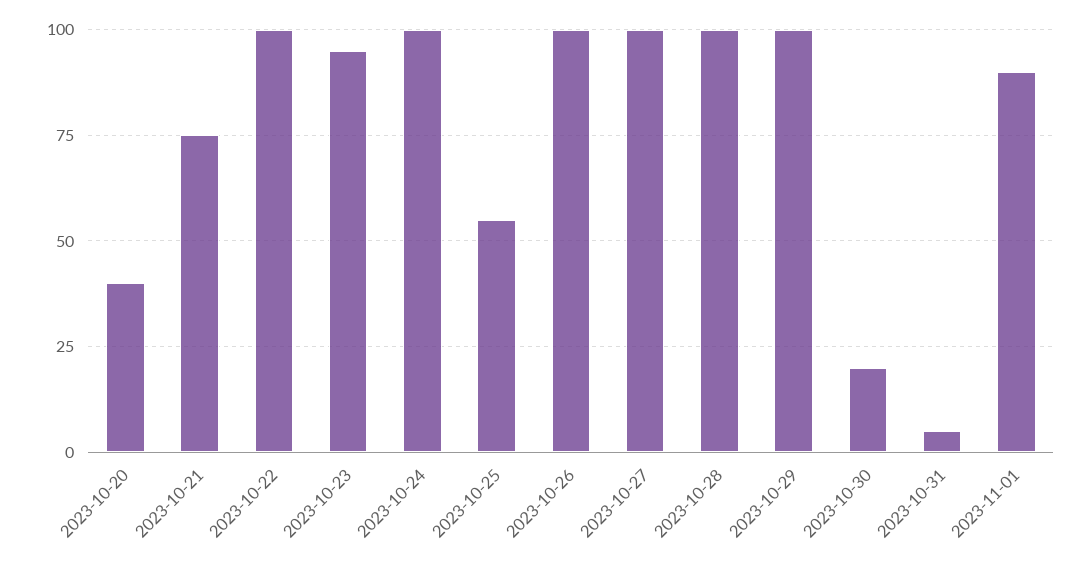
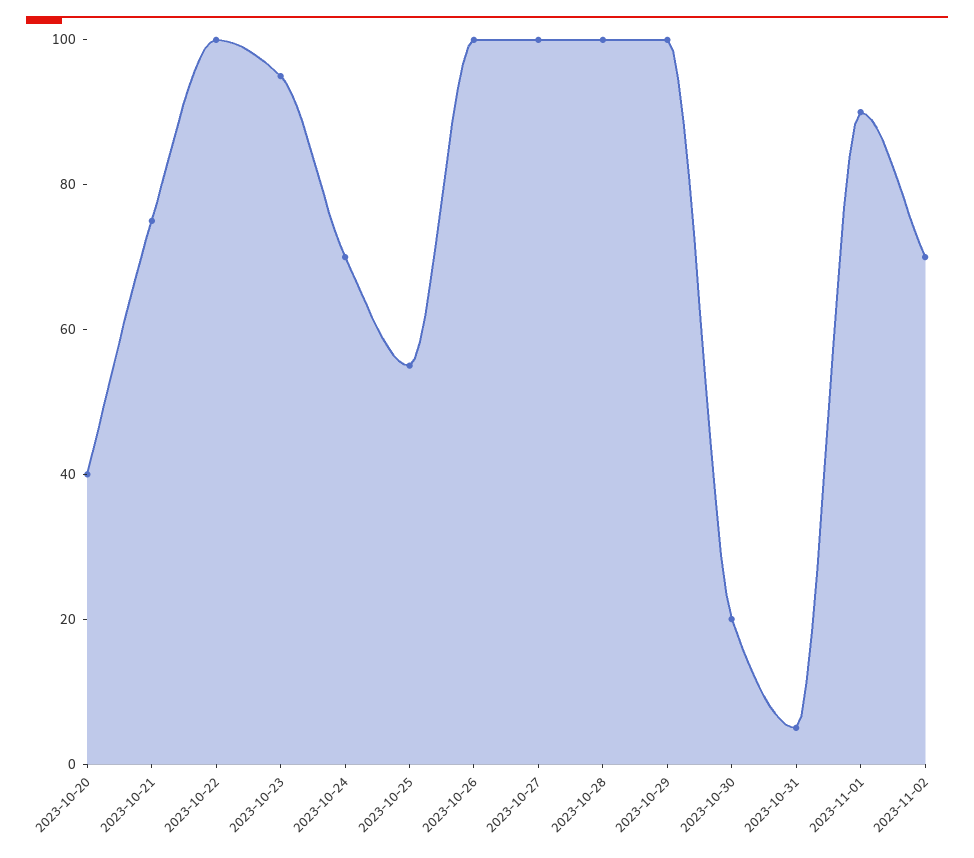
2023-10-24: 100 -> 70
2023-11-02: none -> 70

